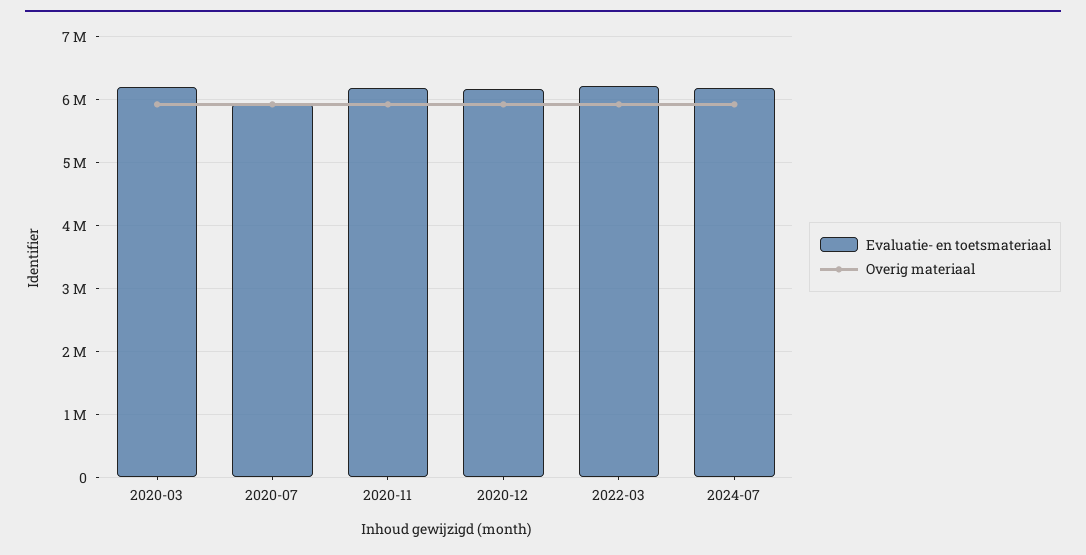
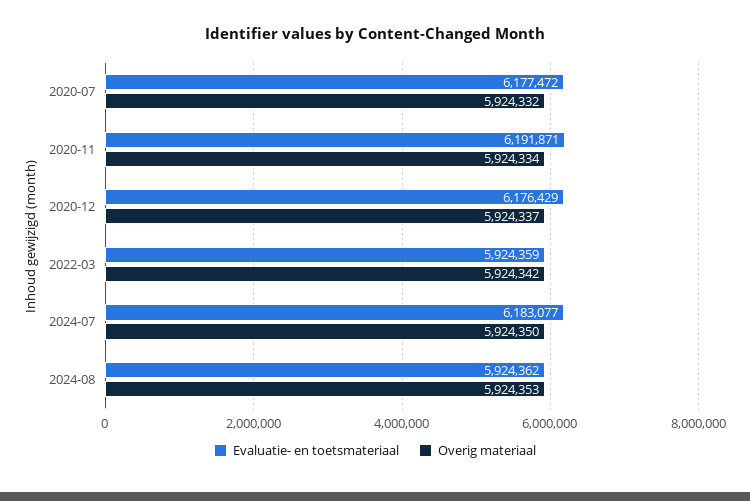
Evaluatie- en toetsmateriaal, 2020-03: 6200000 -> none
Overig materiaal, 2020-03: 5900000 -> none
Evaluatie- en toetsmateriaal, 2020-07: 5900000 -> 6177472
Evaluatie- en toetsmateriaal, 2022-03: 6200000 -> 5924359
Evaluatie- en toetsmateriaal, 2024-08: none -> 5924362
Overig materiaal, 2024-08: none -> 5924353

